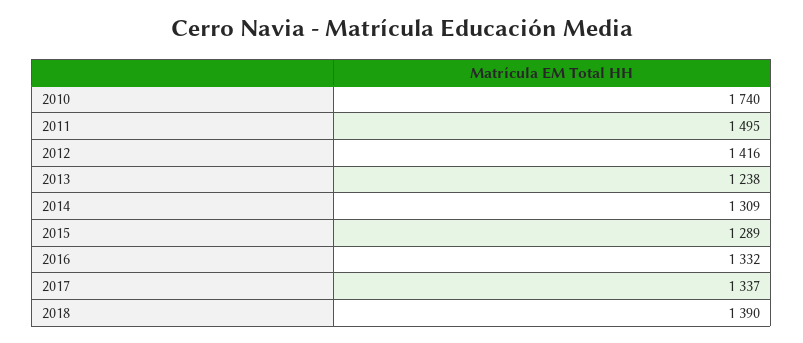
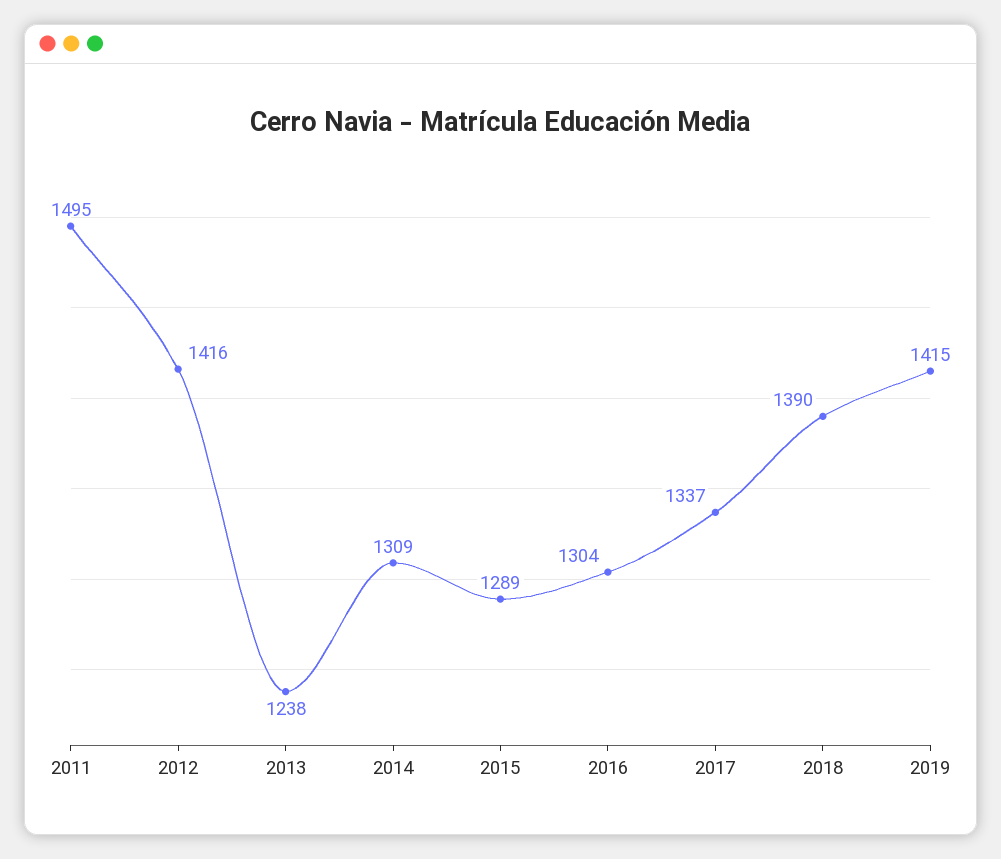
2010: 1740 -> none
2016: 1332 -> 1304
2019: none -> 1415

